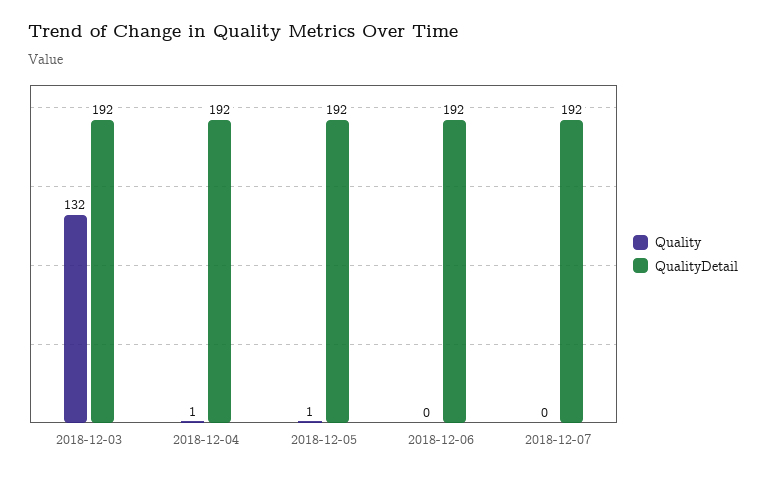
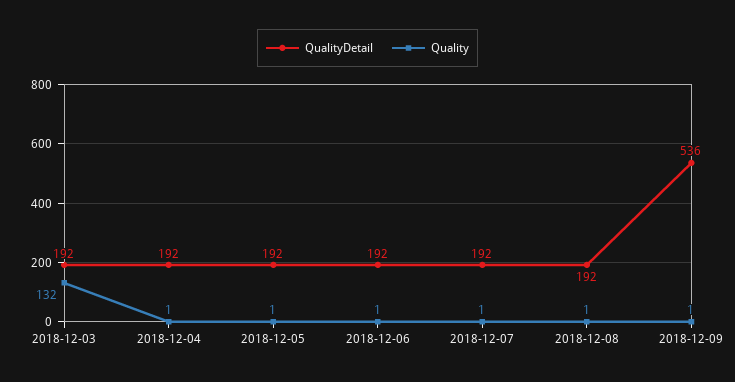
Quality, 2018-12-06: 0 -> 1
Quality, 2018-12-07: 0 -> 1
QualityDetail, 2018-12-08: none -> 192
Quality, 2018-12-08: none -> 1
QualityDetail, 2018-12-09: none -> 536
Quality, 2018-12-09: none -> 1

